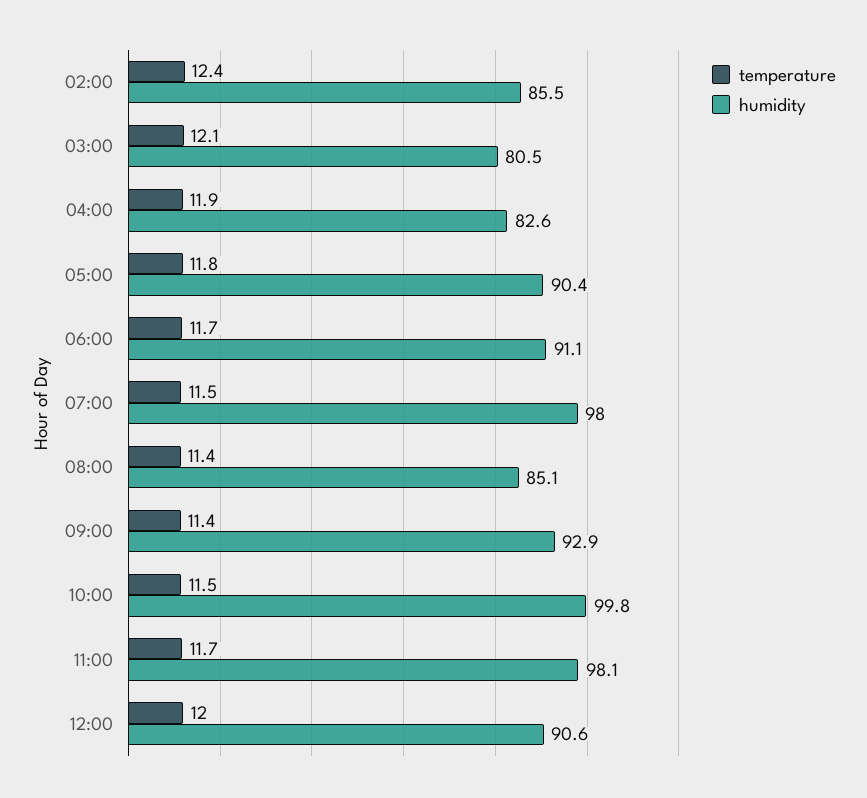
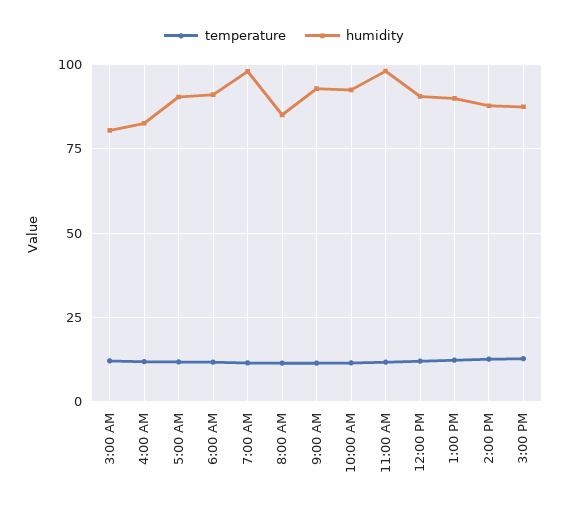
temperature, 02:00: 12.4 -> none
humidity, 02:00: 85.5 -> none
humidity, 10:00: 99.8 -> 92.5
temperature, 1:00 PM: none -> 12.5
humidity, 1:00 PM: none -> 90
temperature, 2:00 PM: none -> 12.5
humidity, 2:00 PM: none -> 87.5
temperature, 3:00 PM: none -> 12.5
humidity, 3:00 PM: none -> 87.5

